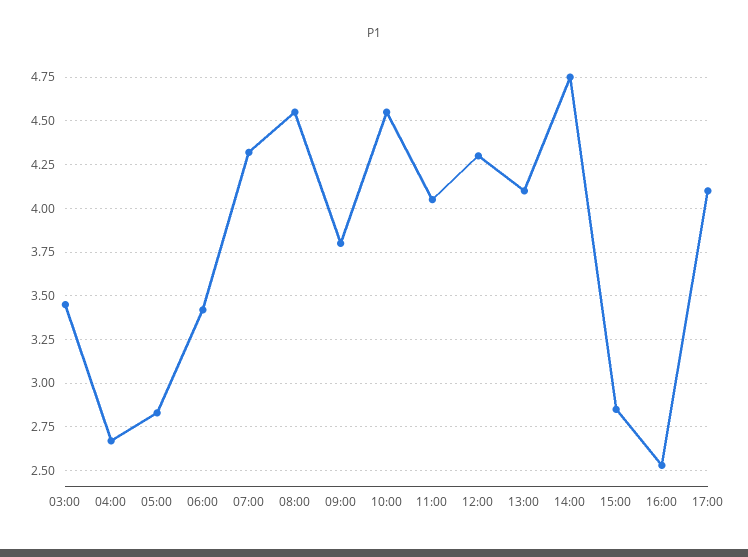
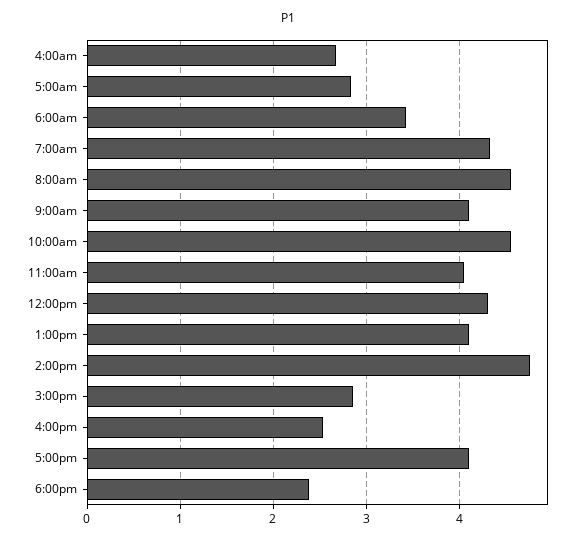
03:00: 3.45 -> none
09:00: 3.8 -> 4.1
6:00pm: none -> 2.4

